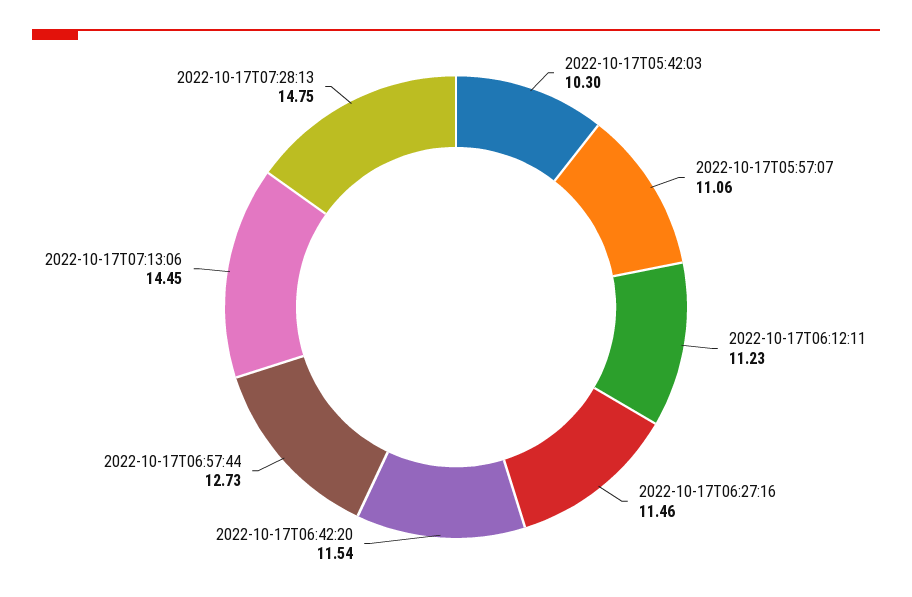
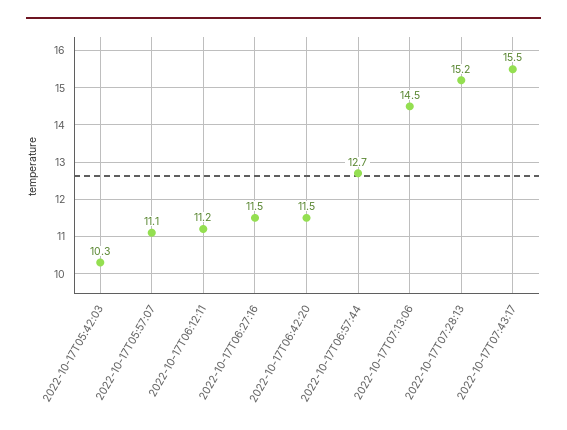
2022-10-17T07:28:13: 14.75 -> 15.2
2022-10-17T07:43:17: none -> 15.5

